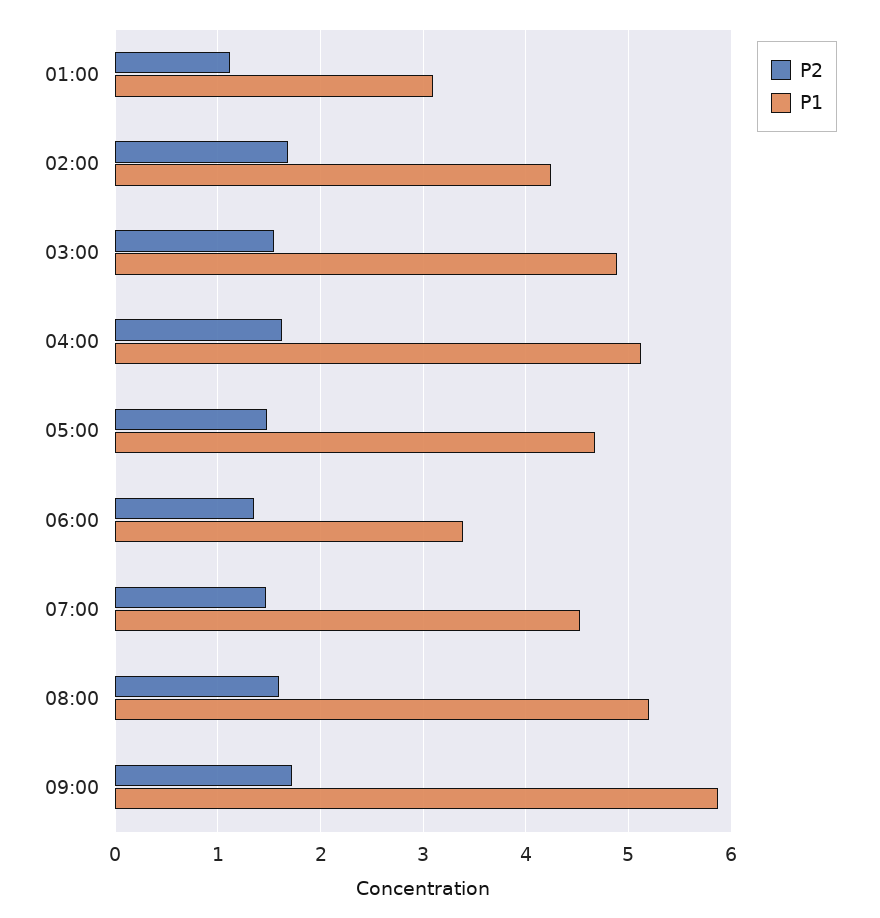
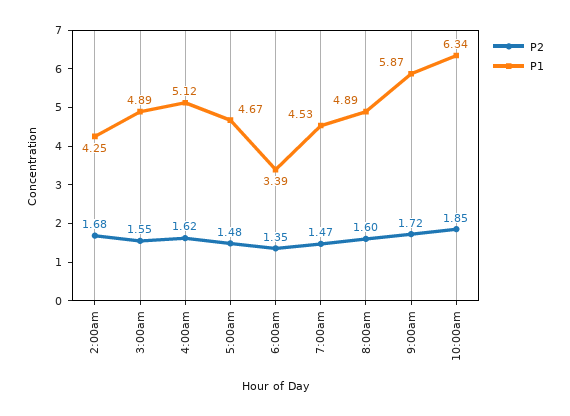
P2, 01:00: 1.1 -> none
P1, 01:00: 3.1 -> none
P1, 08:00: 5.2 -> 4.89
P2, 10:00am: none -> 1.85
P1, 10:00am: none -> 6.34

